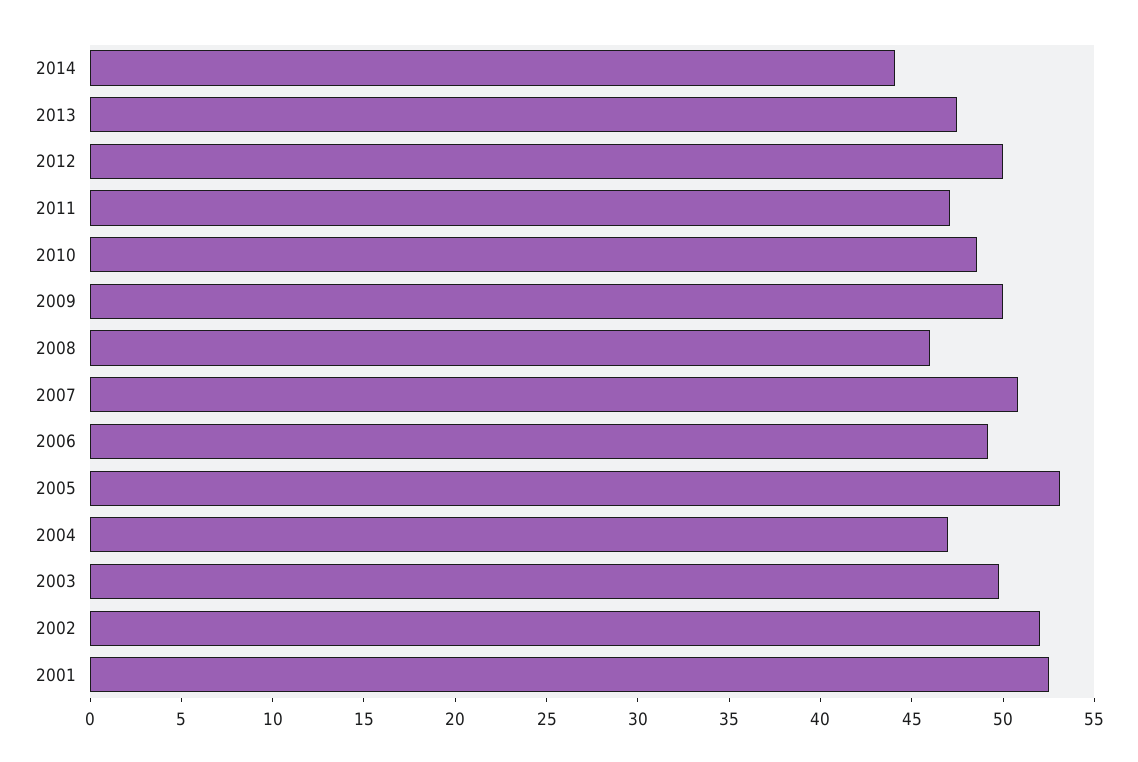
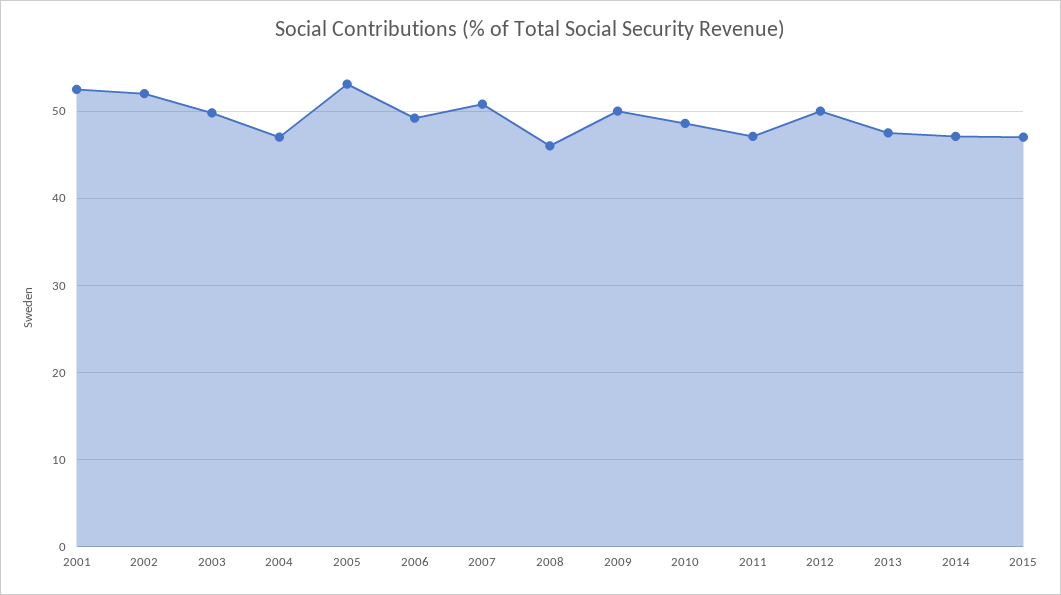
2014: 44 -> 47
2015: none -> 47

